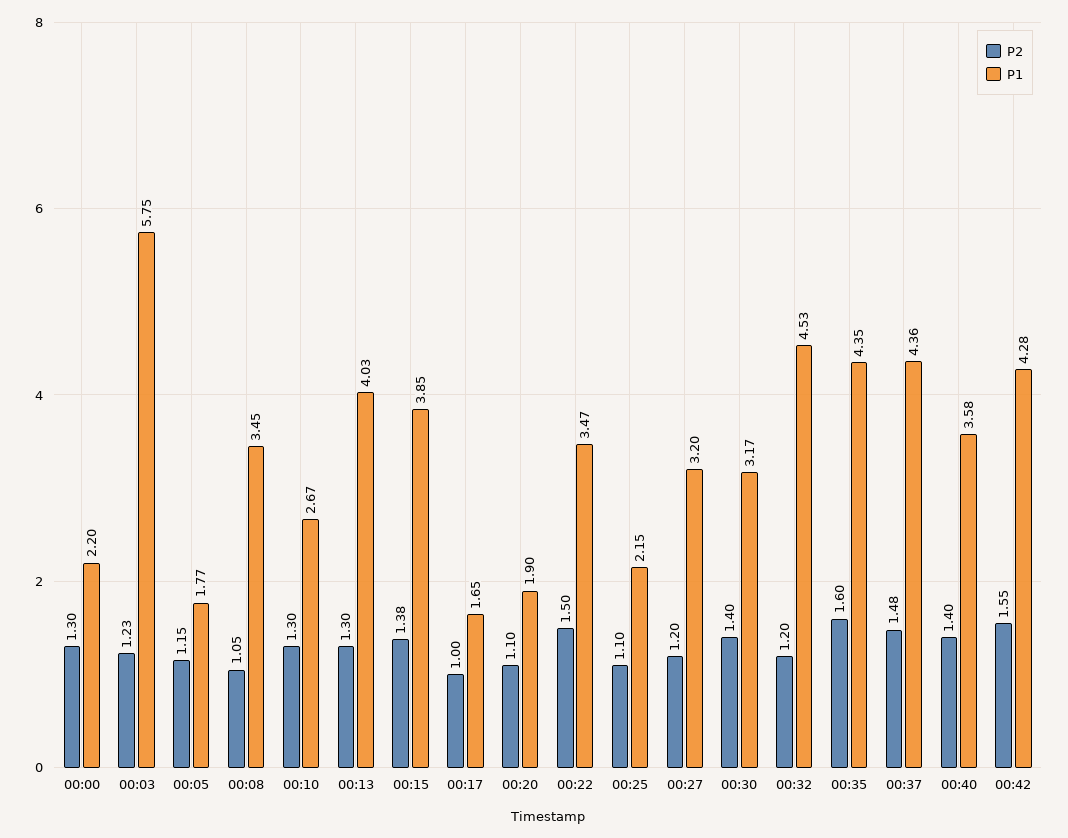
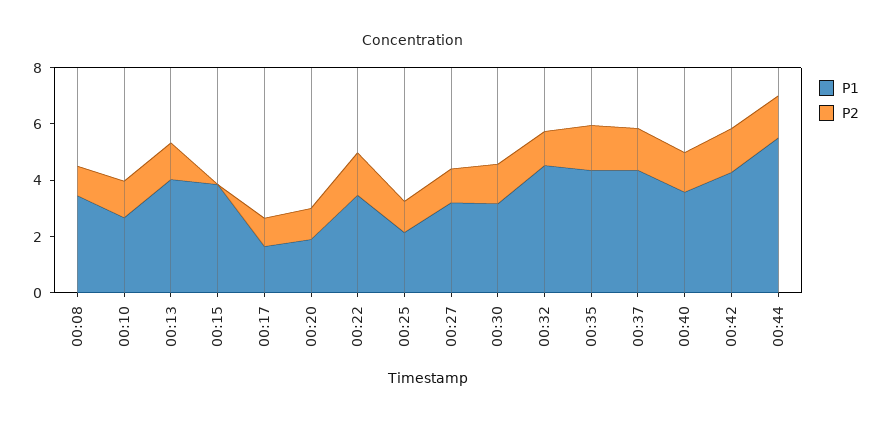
P2, 00:00: 1.3 -> none
P1, 00:00: 2.2 -> none
P2, 00:03: 1.23 -> none
P1, 00:03: 5.75 -> none
P2, 00:05: 1.15 -> none
P1, 00:05: 1.77 -> none
P2, 00:15: 1.38 -> 0
P1, 00:44: none -> 5.5
P2, 00:44: none -> 1.5

